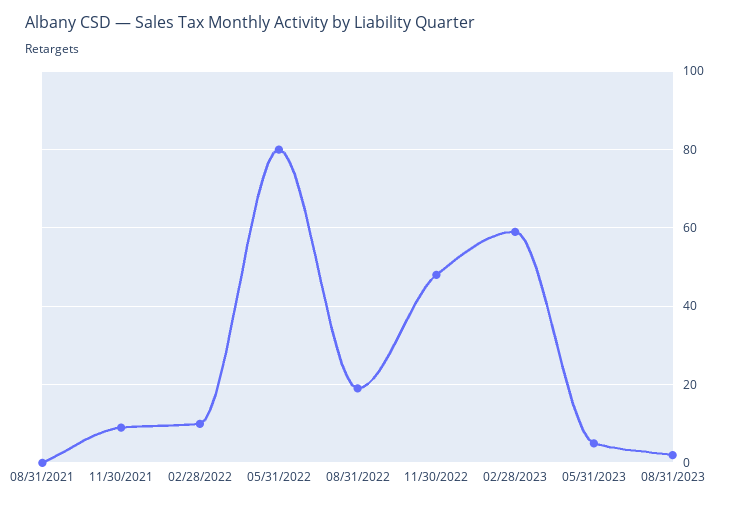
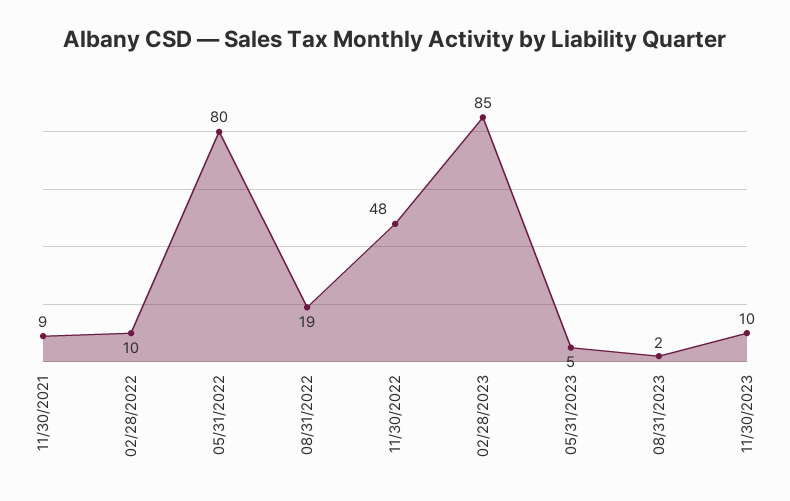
08/31/2021: 0 -> none
02/28/2023: 60 -> 85
11/30/2023: none -> 10

